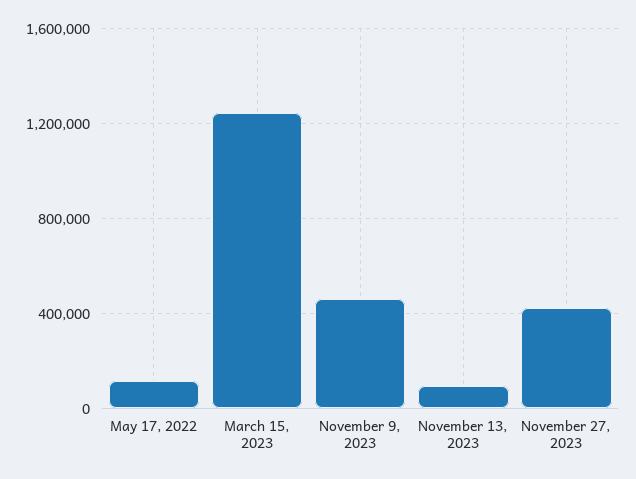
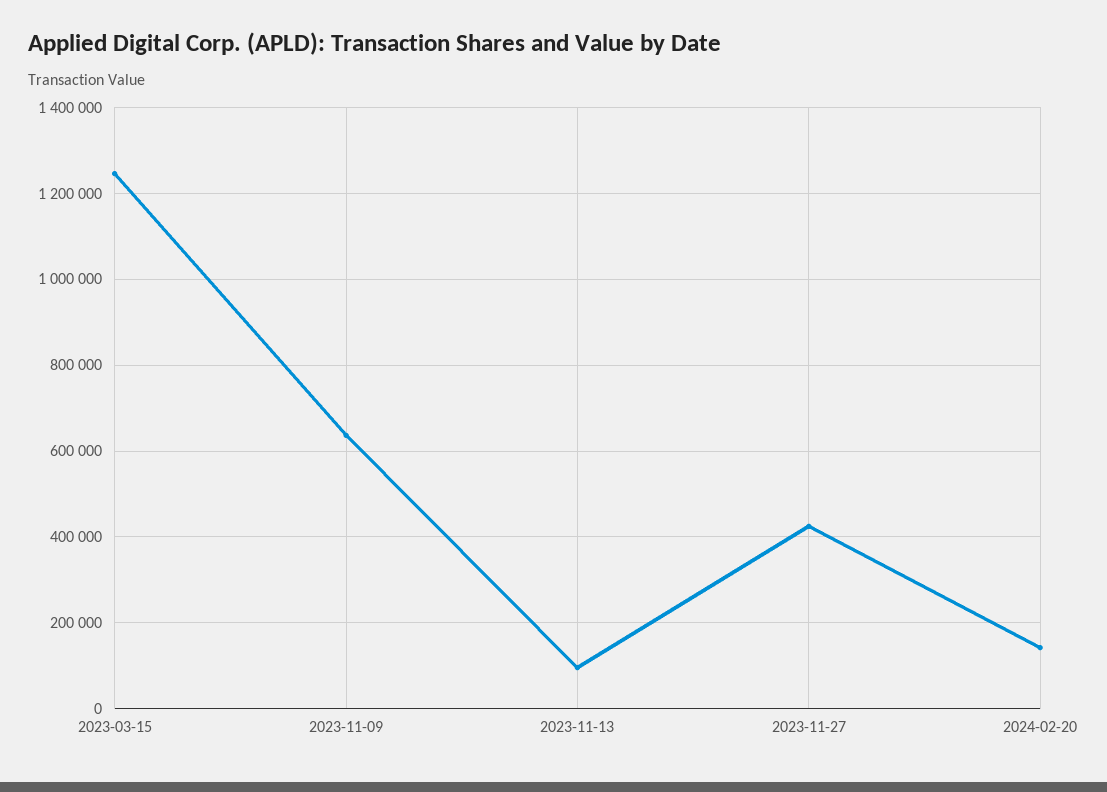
May 17, 2022: 100000 -> none
November 9, 2023: 450000 -> 640000
2024-02-20: none -> 140000

